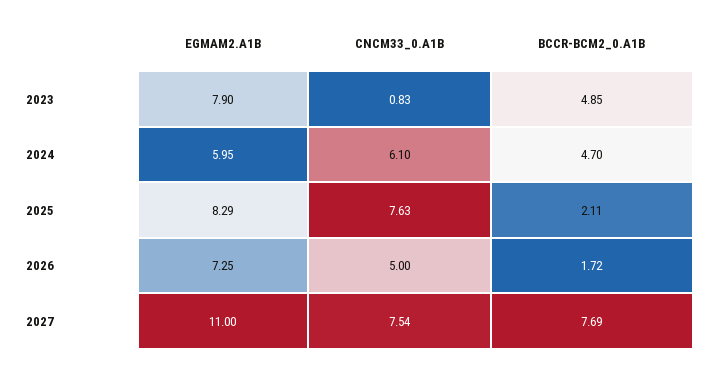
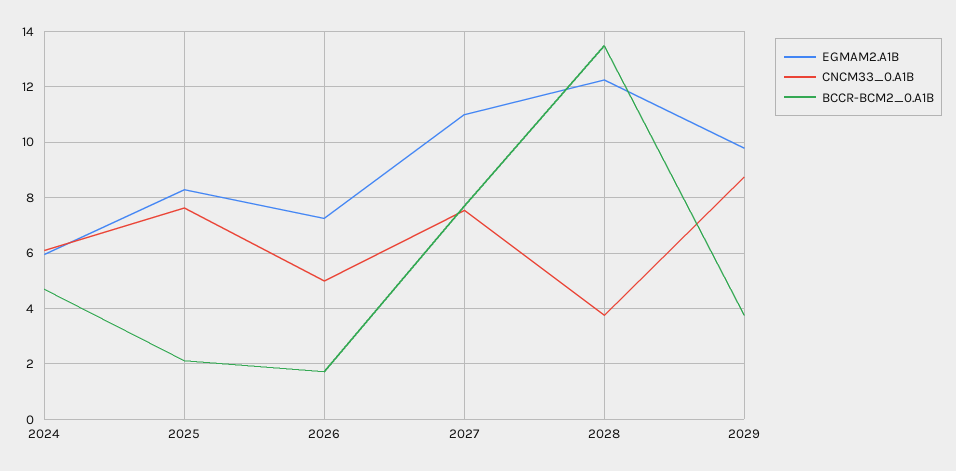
EGMAM2.A1B, 2023: 7.9 -> none
CNCM33_0.A1B, 2023: 0.83 -> none
BCCR-BCM2_0.A1B, 2023: 4.85 -> none
EGMAM2.A1B, 2028: none -> 12.25
CNCM33_0.A1B, 2028: none -> 3.75
BCCR-BCM2_0.A1B, 2028: none -> 13.5
EGMAM2.A1B, 2029: none -> 9.75
CNCM33_0.A1B, 2029: none -> 8.75
BCCR-BCM2_0.A1B, 2029: none -> 3.75

